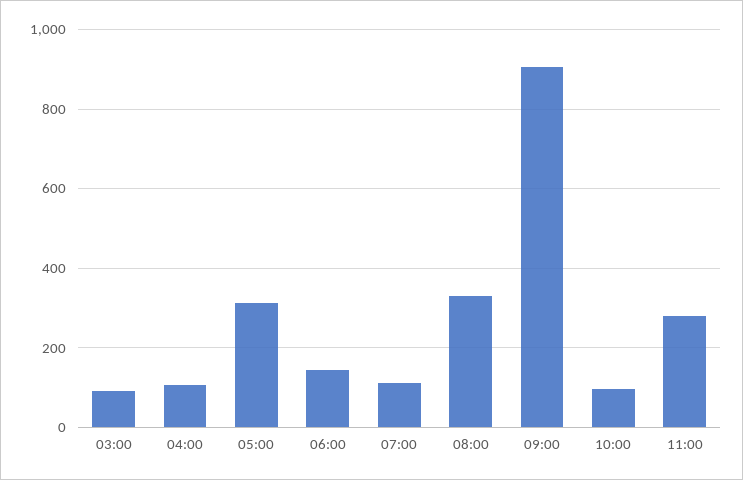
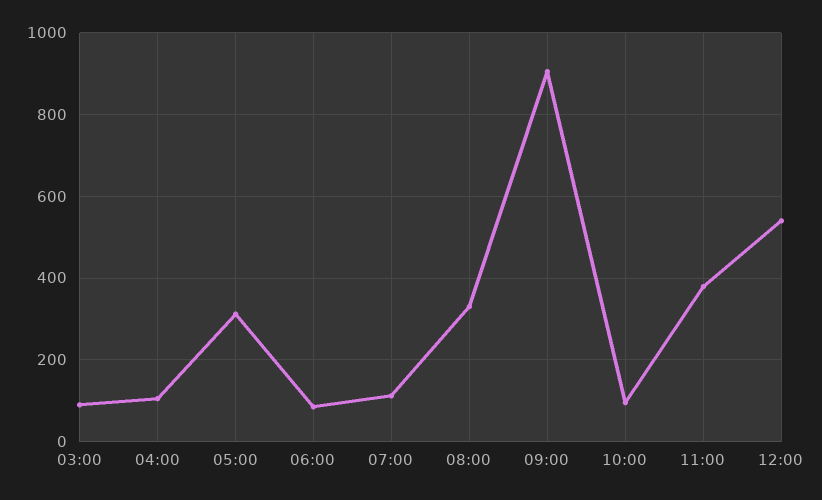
06:00: 140 -> 80
11:00: 280 -> 380
12:00: none -> 540

